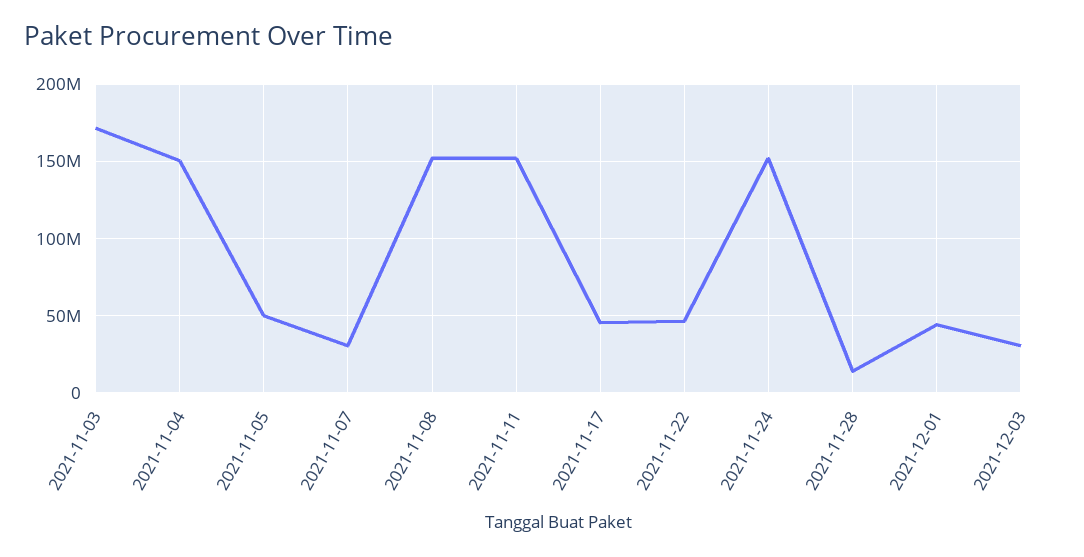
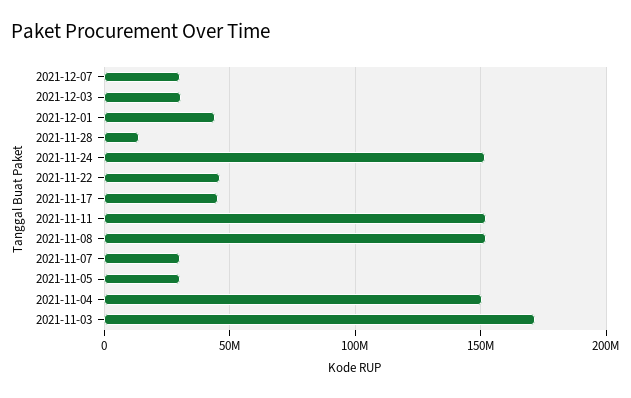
2021-11-05: 50000000 -> 30000000
2021-12-07: none -> 30000000

